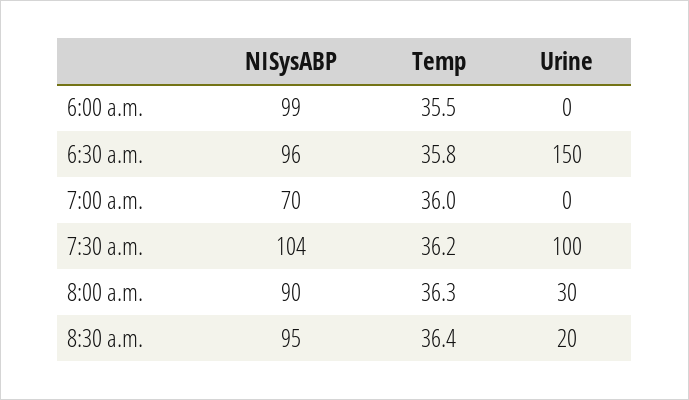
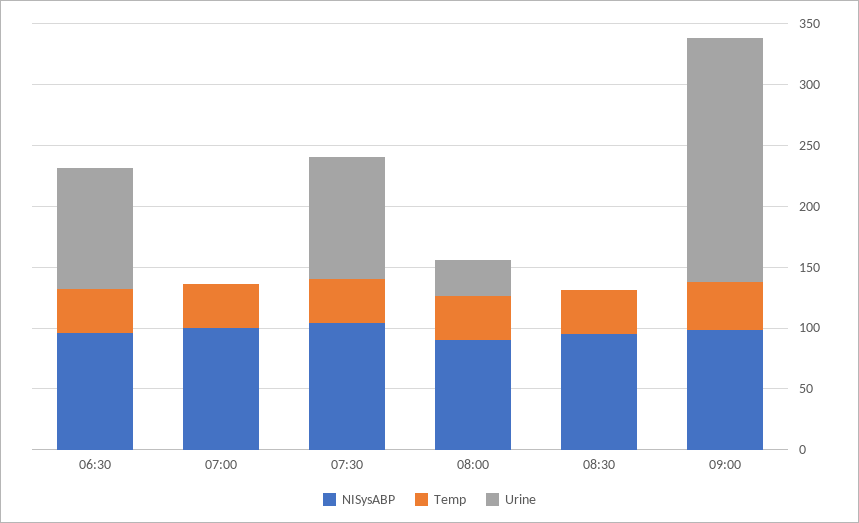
NISysABP, 6:00 a.m.: 99 -> none
Temp, 6:00 a.m.: 35.5 -> none
Urine, 6:00 a.m.: 0 -> none
Urine, 6:30 a.m.: 150 -> 100
NISysABP, 7:00 a.m.: 70 -> 100
Urine, 8:30 a.m.: 20 -> 0
NISysABP, 09:00: none -> 100
Temp, 09:00: none -> 40
Urine, 09:00: none -> 200

